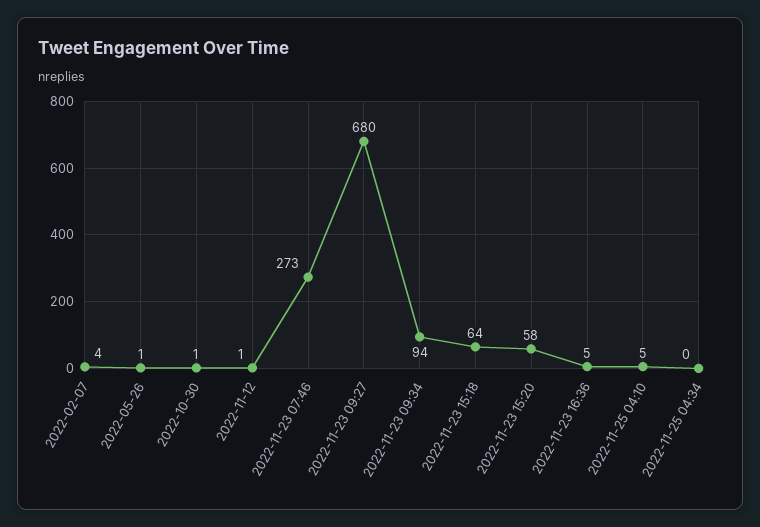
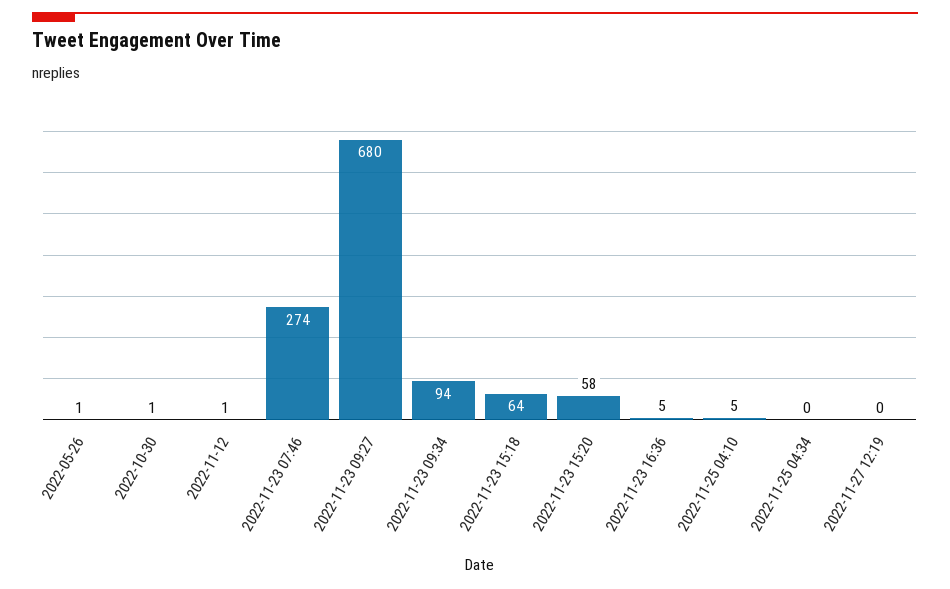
2022-02-07: 4 -> none
2022-11-23 07:46: 273 -> 274
2022-11-27 12:19: none -> 0

